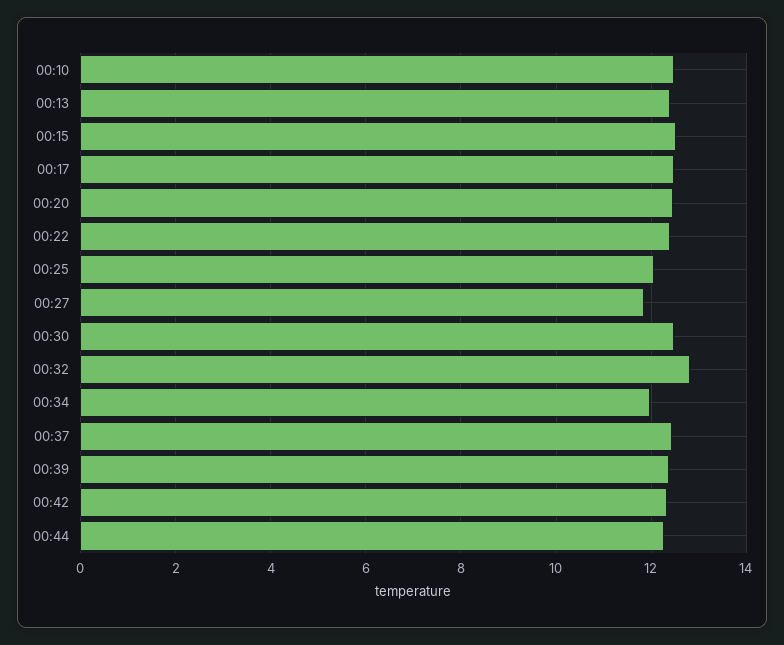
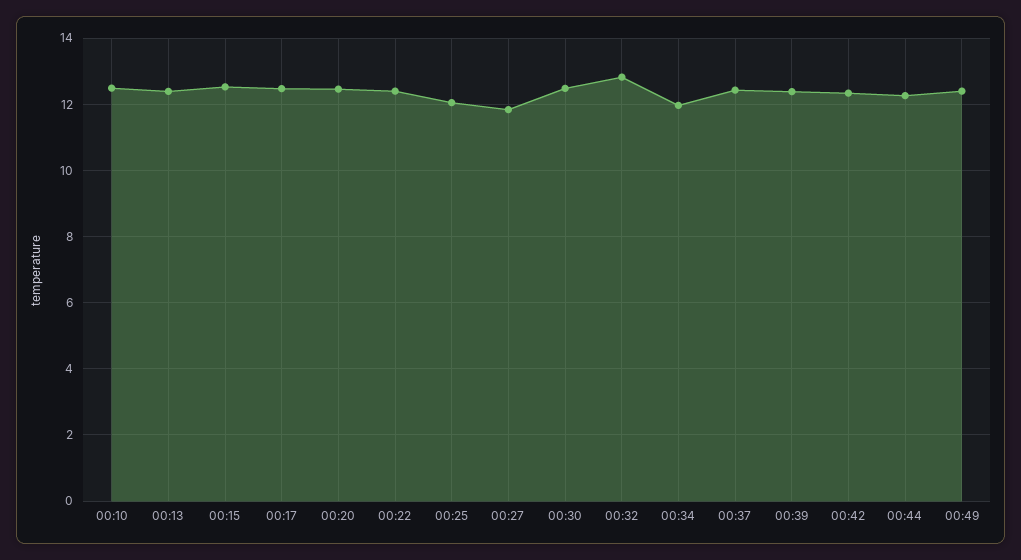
00:49: none -> 12.4

